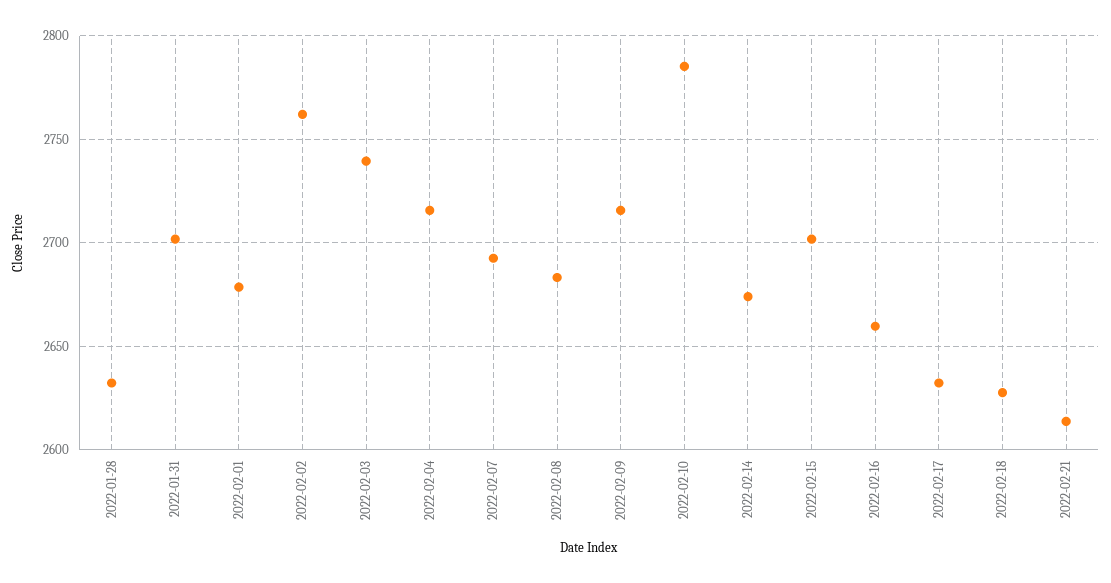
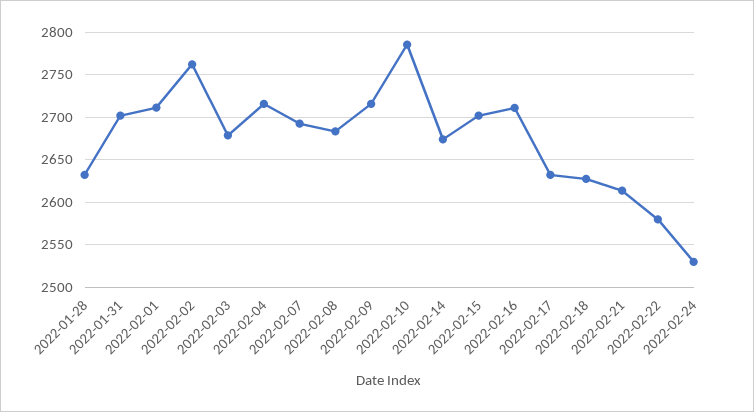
2022-02-01: 2680 -> 2710
2022-02-03: 2740 -> 2680
2022-02-16: 2660 -> 2710
2022-02-22: none -> 2580
2022-02-24: none -> 2530

